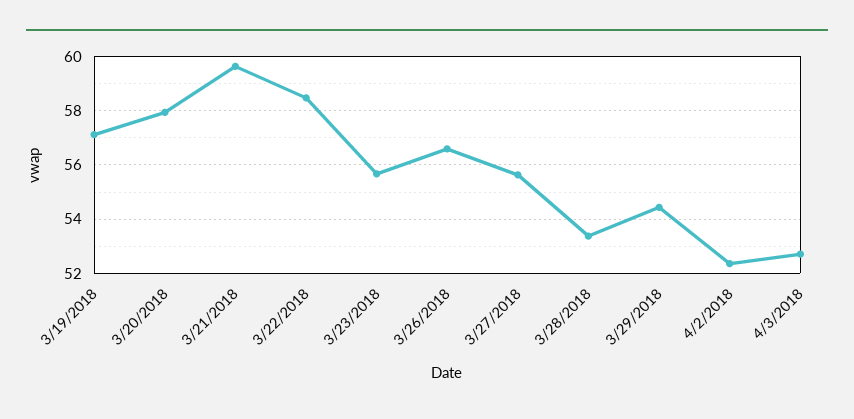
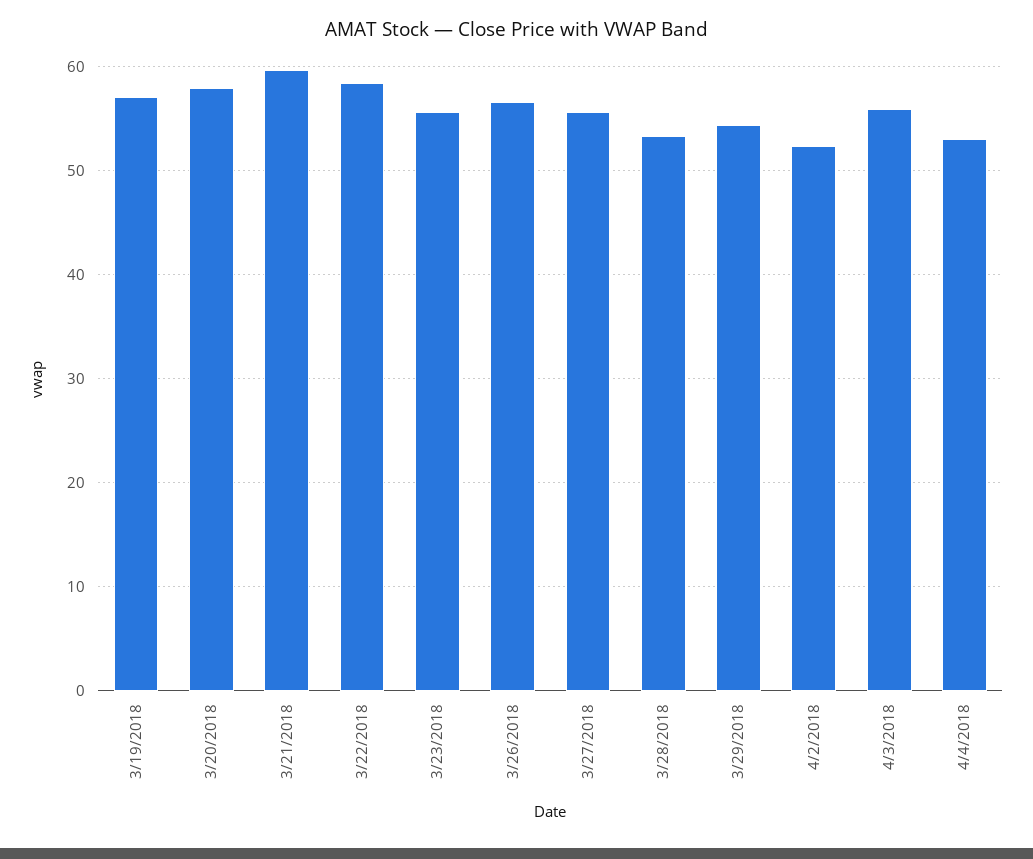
4/3/2018: 52.75 -> 56
4/4/2018: none -> 53

